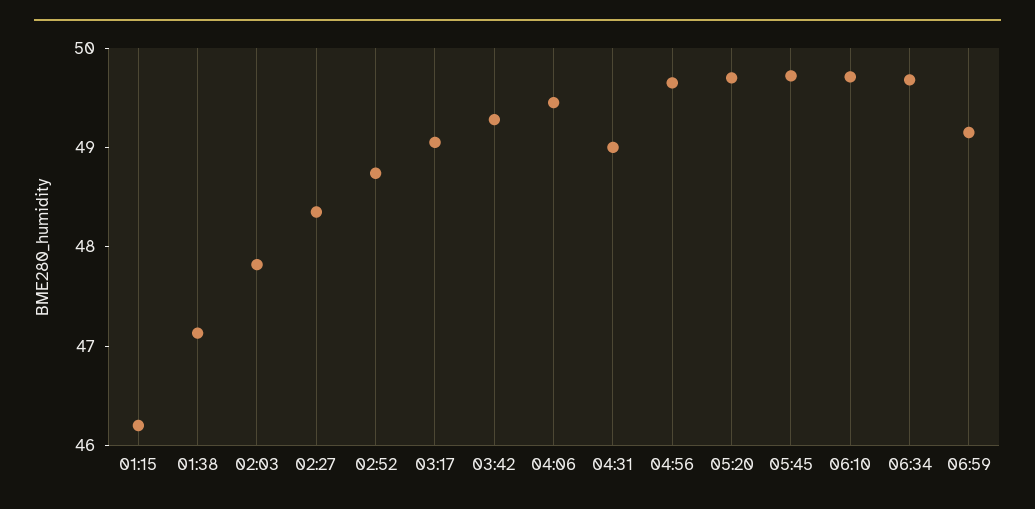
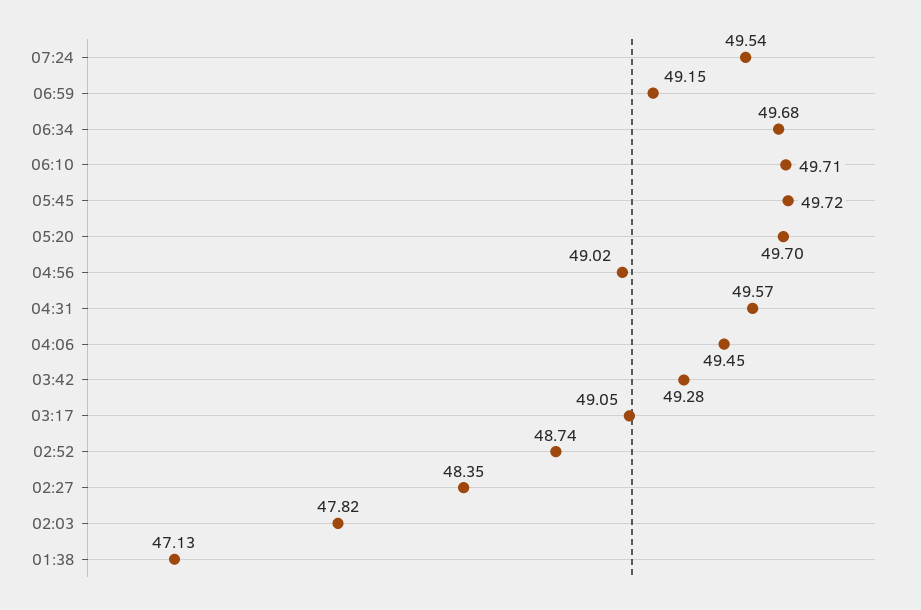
01:15: 46.2 -> none
04:31: 49 -> 49.57
04:56: 49.6 -> 49.02
07:24: none -> 49.54

